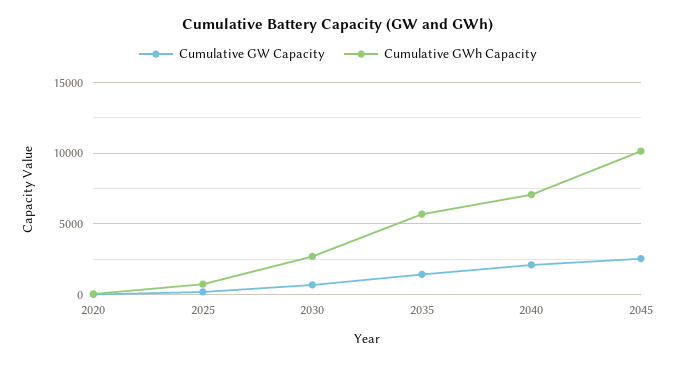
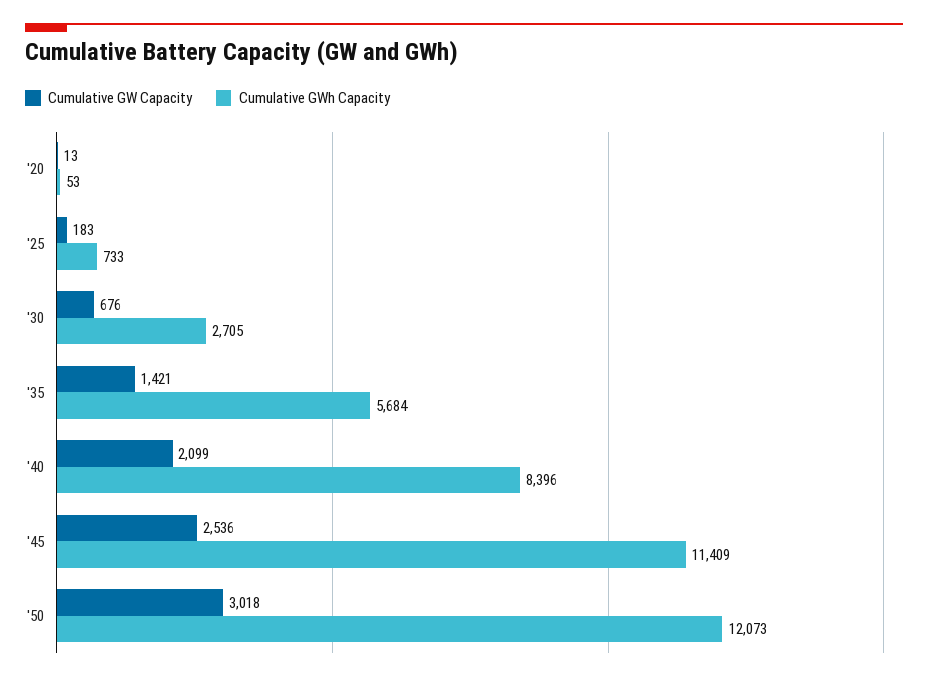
Cumulative GWh Capacity, 2040: 7000 -> 8396
Cumulative GWh Capacity, 2045: 10000 -> 11409
Cumulative GW Capacity, '50: none -> 3018
Cumulative GWh Capacity, '50: none -> 12073

